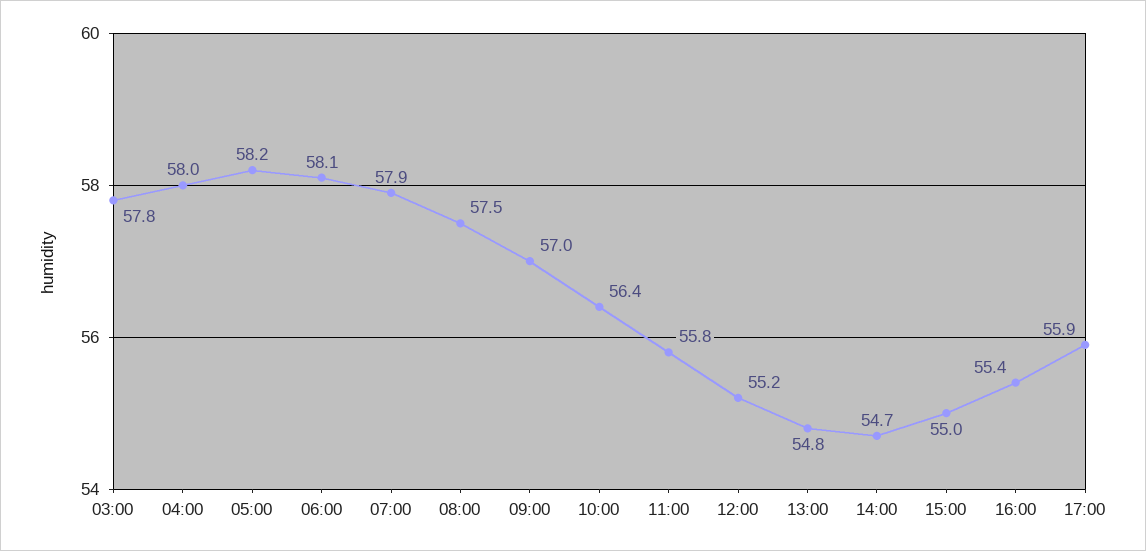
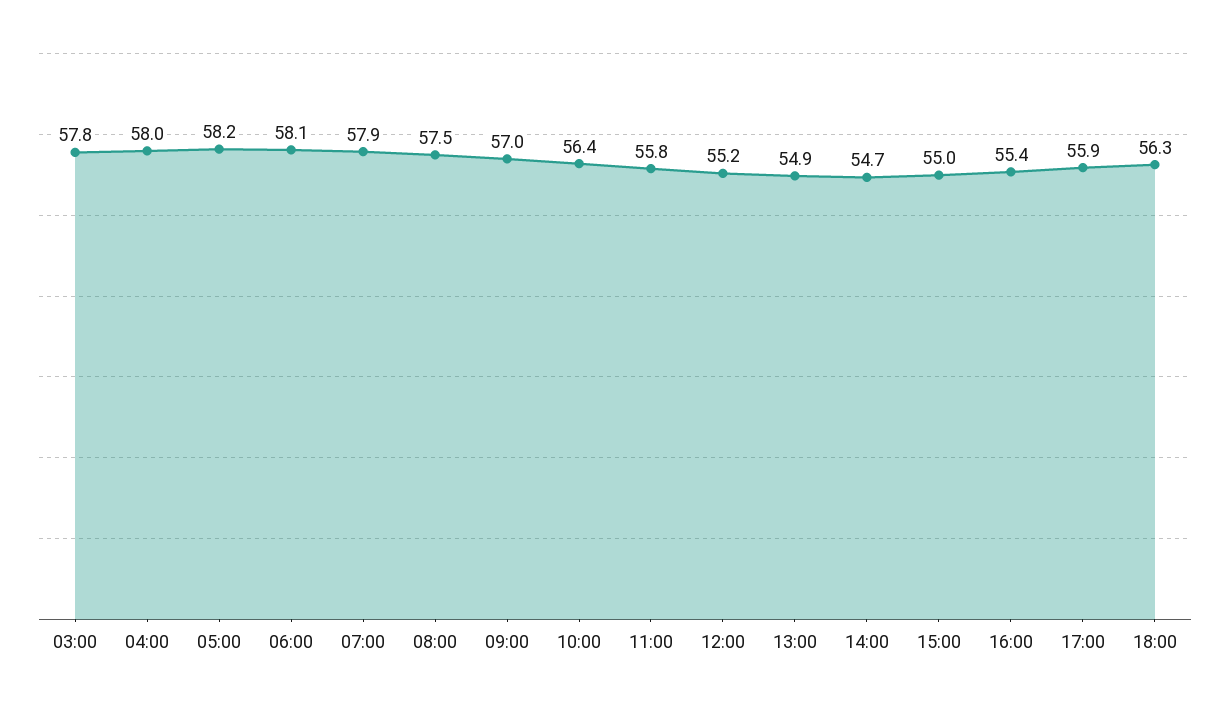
13:00: 54.8 -> 54.9
18:00: none -> 56.3

